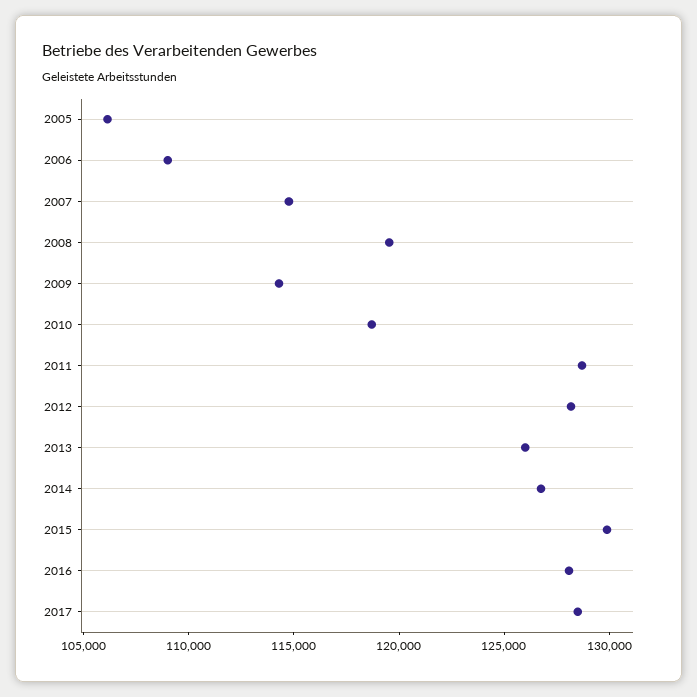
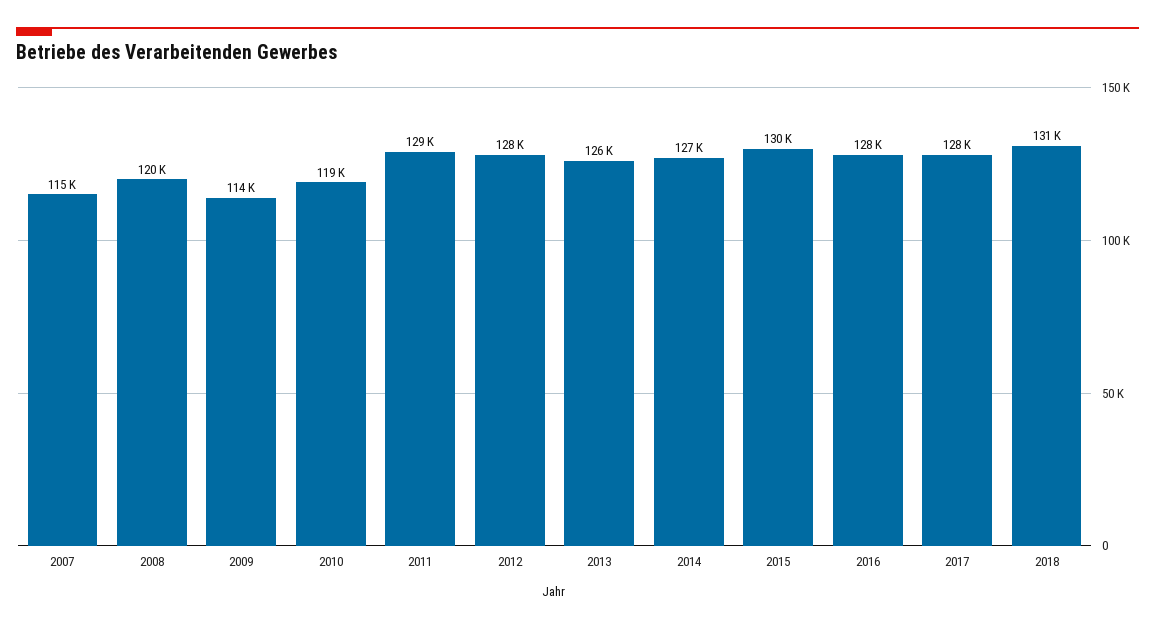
2005: 106000 -> none
2006: 109000 -> none
2018: none -> 131000

